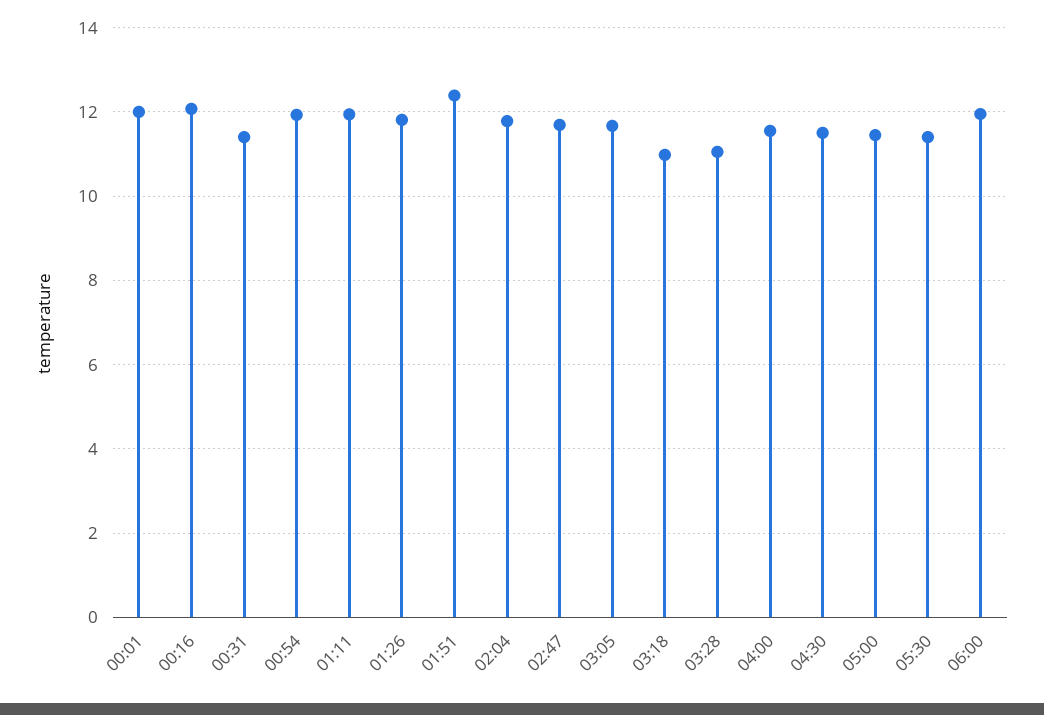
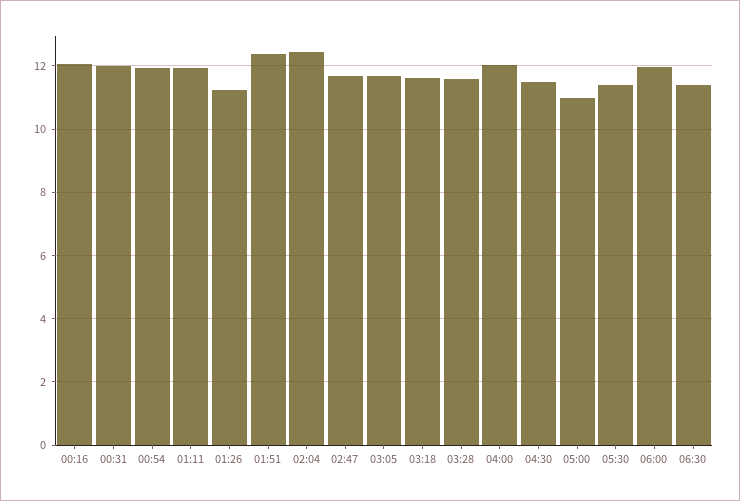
00:01: 12 -> none
00:31: 11.4 -> 12
01:26: 11.8 -> 11.2
02:04: 11.8 -> 12.4
03:18: 11 -> 11.6
03:28: 11 -> 11.6
04:00: 11.6 -> 12
05:00: 11.4 -> 11
06:30: none -> 11.4

